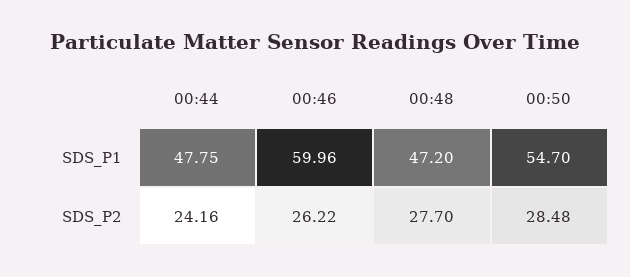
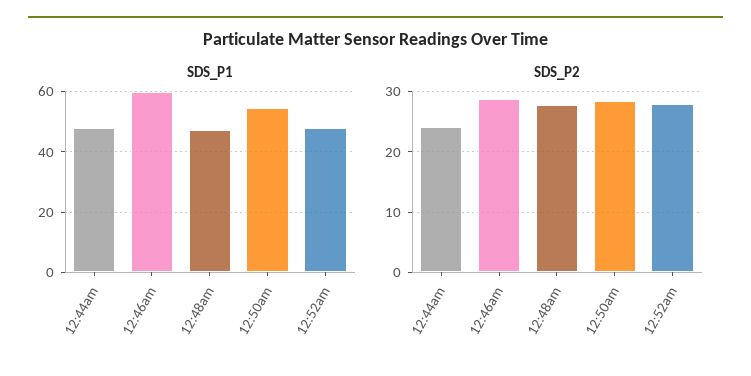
SDS_P2, 00:46: 26.22 -> 29
SDS_P1, 12:52am: none -> 48
SDS_P2, 12:52am: none -> 28

